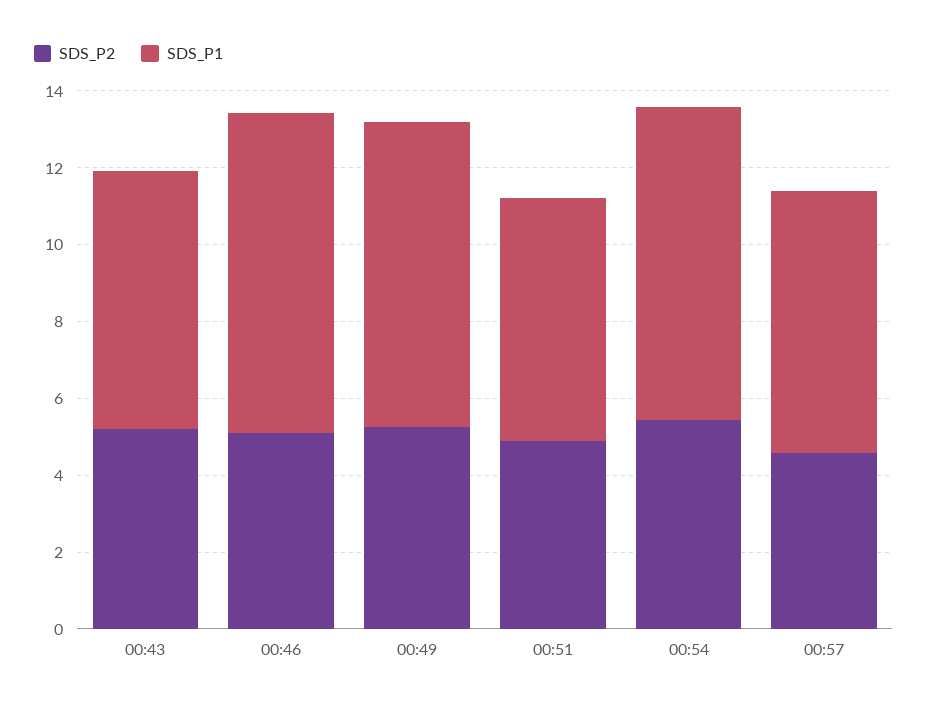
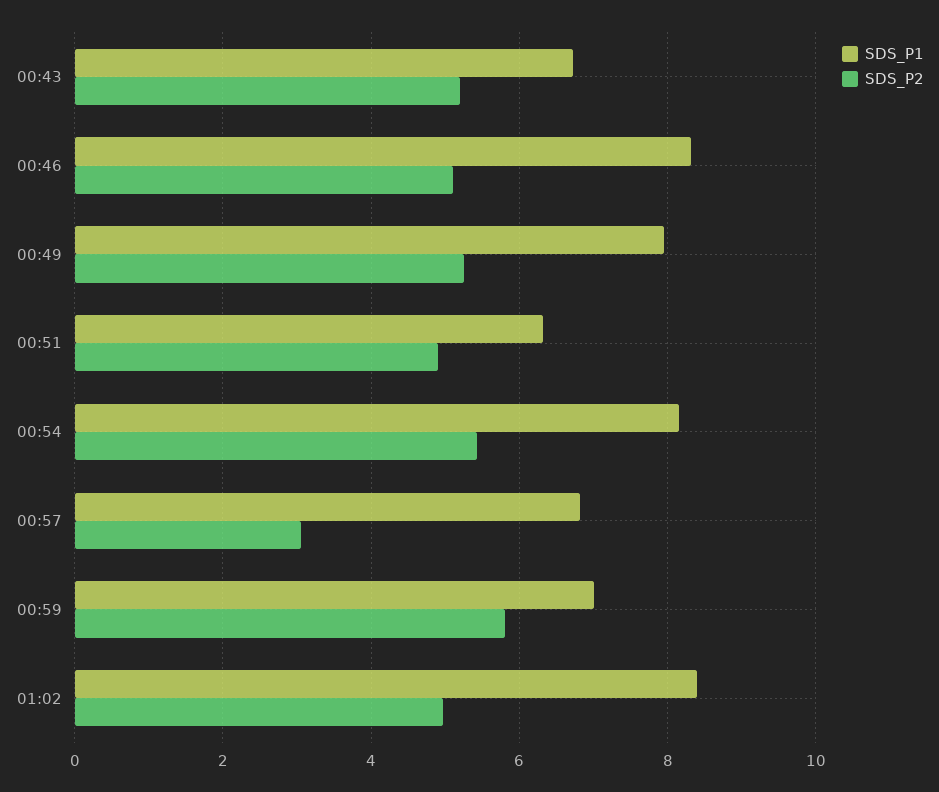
SDS_P2, 00:57: 4.5 -> 3
SDS_P1, 00:59: none -> 7
SDS_P2, 00:59: none -> 5.8
SDS_P1, 01:02: none -> 8.4
SDS_P2, 01:02: none -> 5

